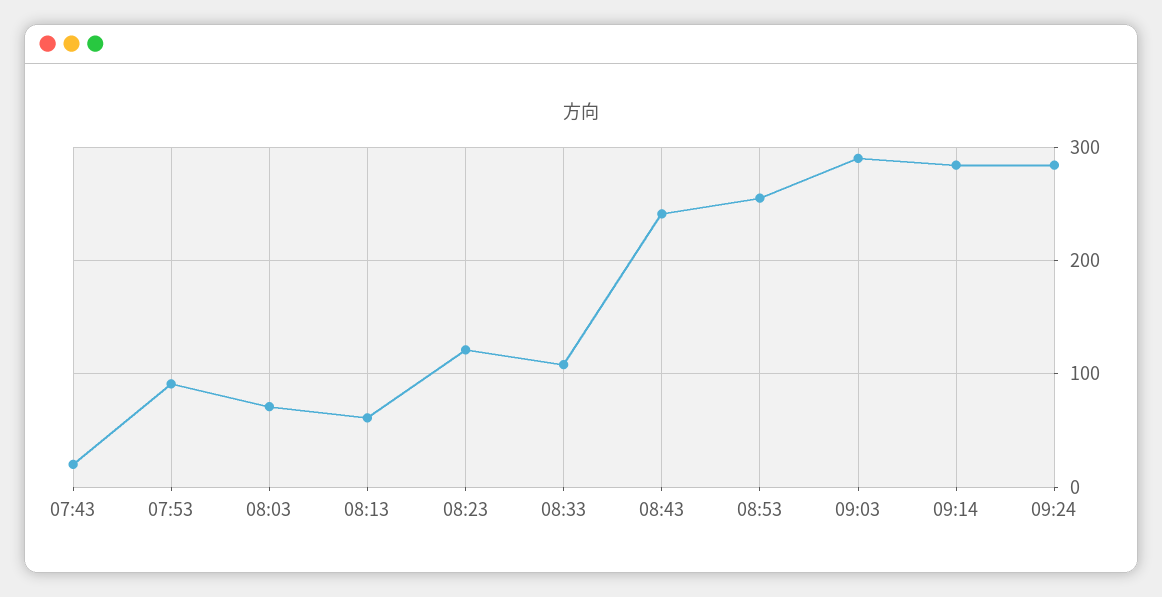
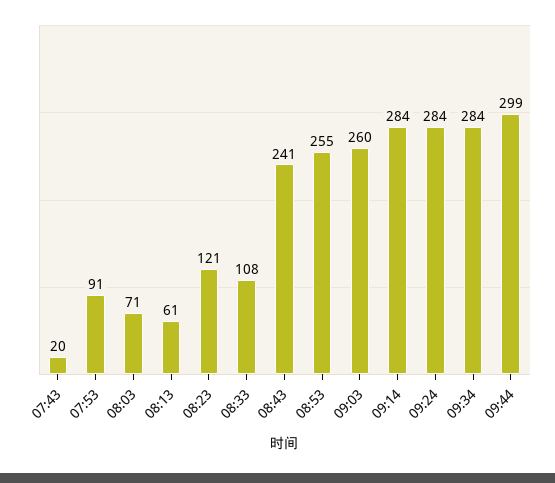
09:03: 290 -> 260
09:34: none -> 284
09:44: none -> 299

